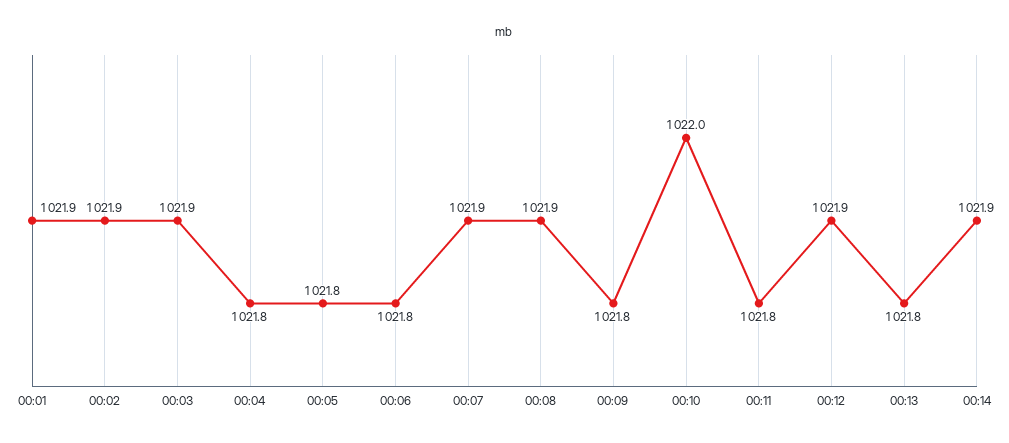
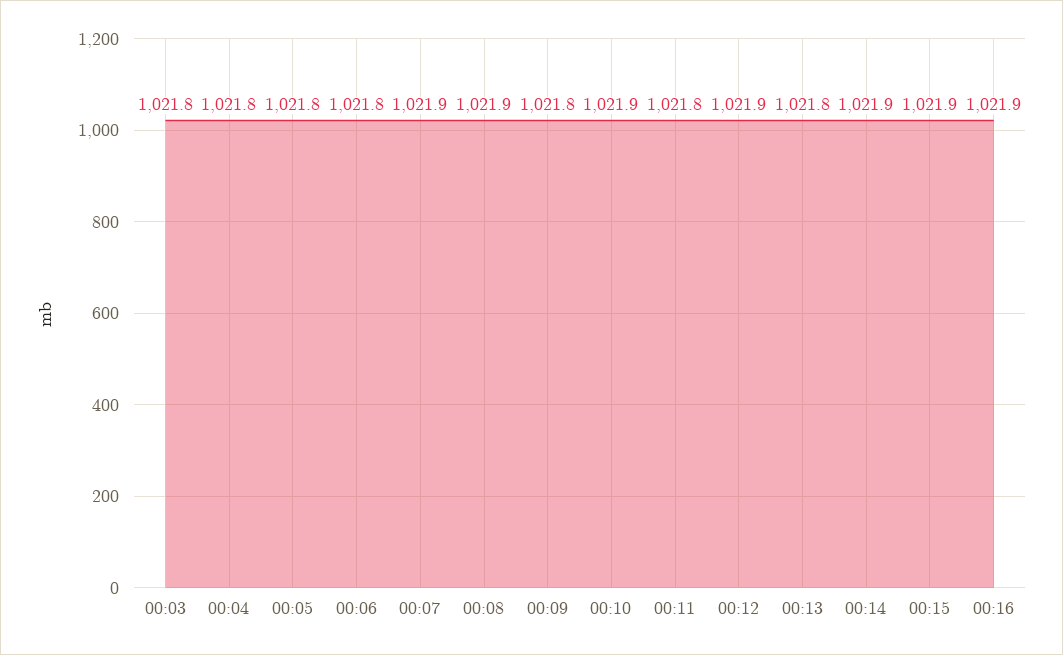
00:01: 1021.9 -> none
00:02: 1021.9 -> none
00:03: 1021.9 -> 1021.8
00:10: 1022 -> 1021.9
00:15: none -> 1021.9
00:16: none -> 1021.9

